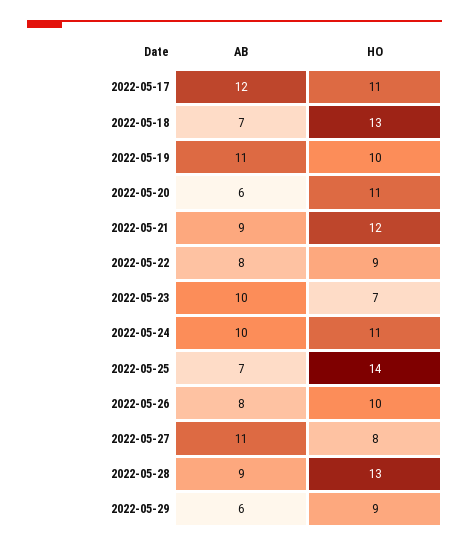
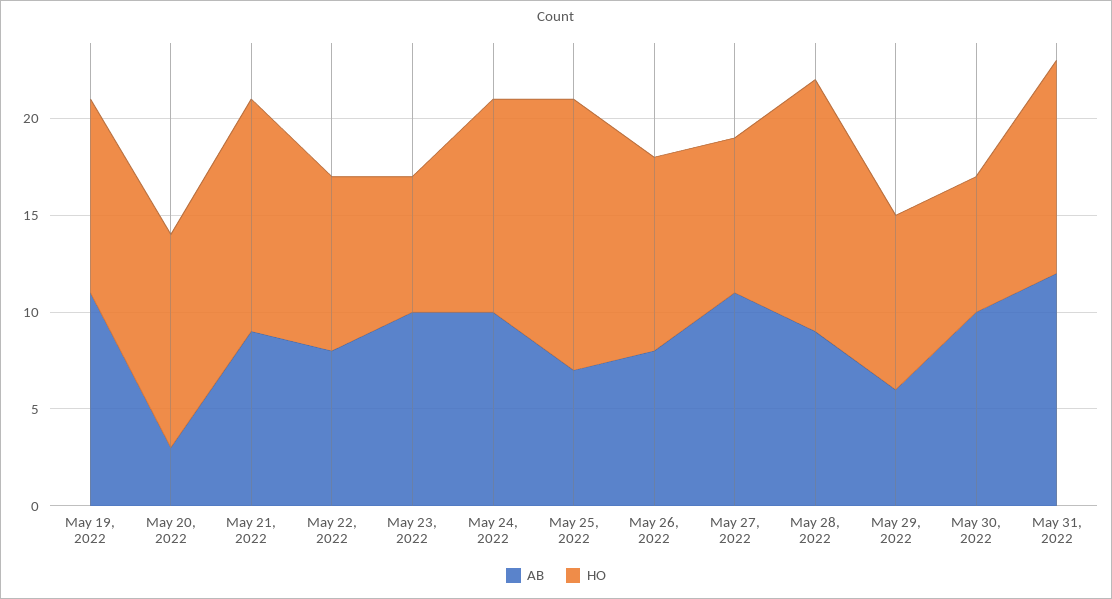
AB, 2022-05-17: 12 -> none
HO, 2022-05-17: 11 -> none
AB, 2022-05-18: 7 -> none
HO, 2022-05-18: 13 -> none
AB, 2022-05-20: 6 -> 3
AB, May 30, 2022: none -> 10
HO, May 30, 2022: none -> 7
AB, May 31, 2022: none -> 12
HO, May 31, 2022: none -> 11

